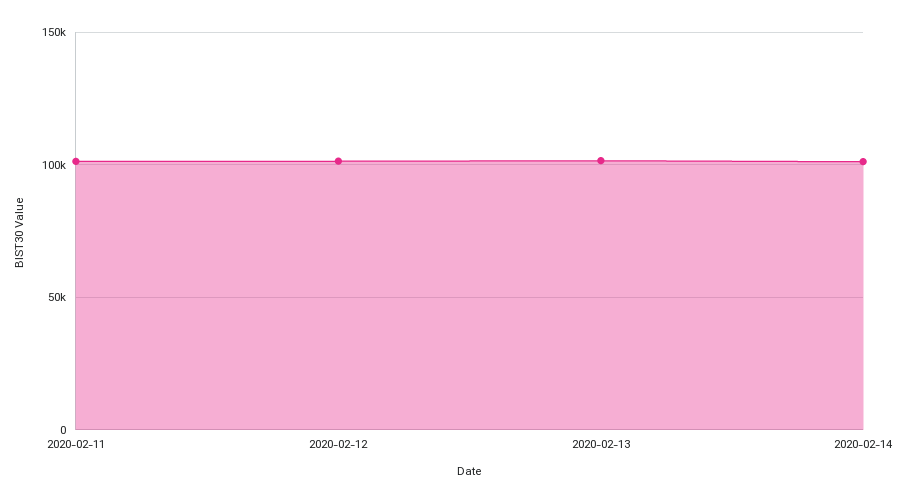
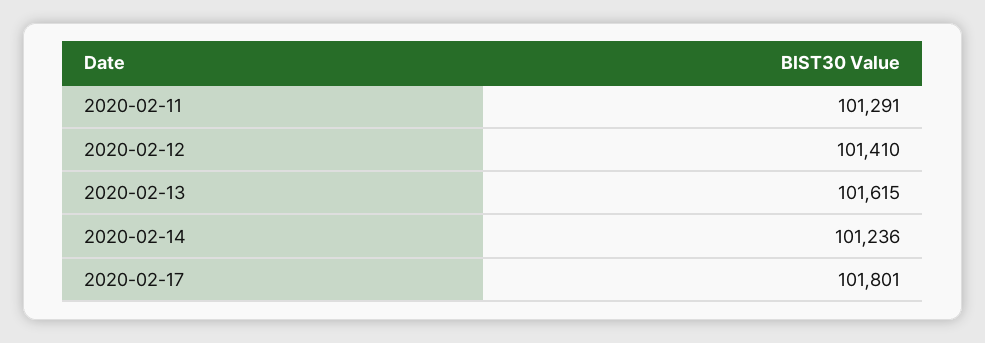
2020-02-17: none -> 101801

